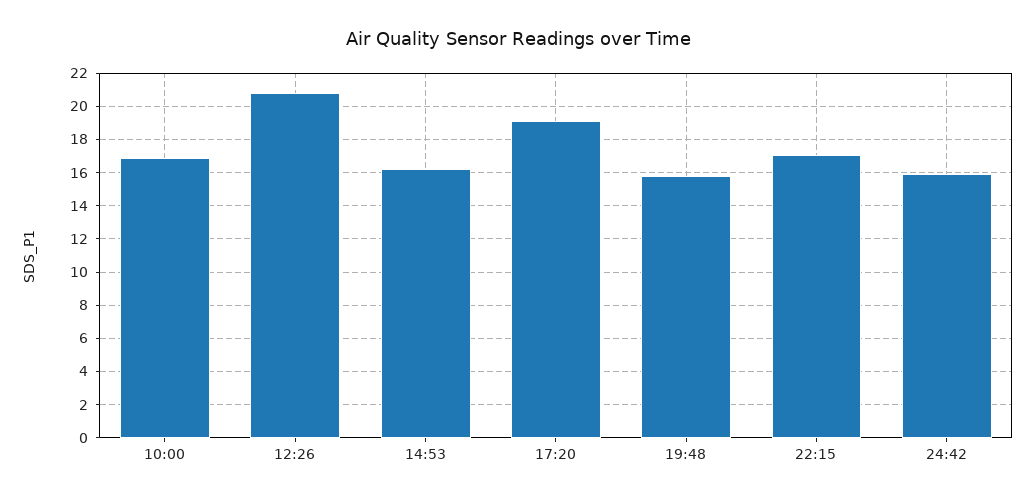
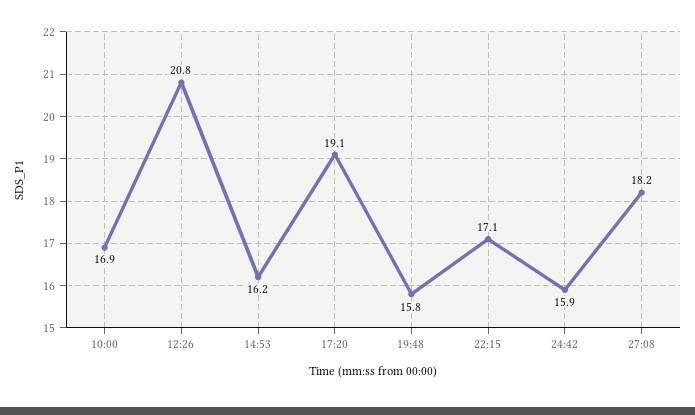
27:08: none -> 18.2

